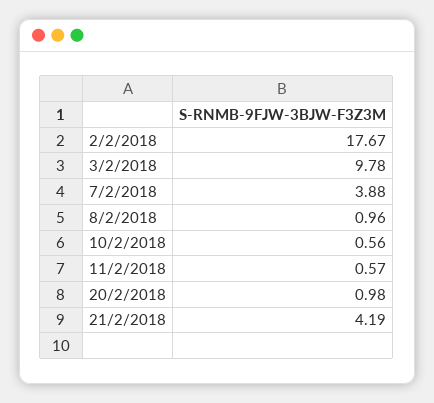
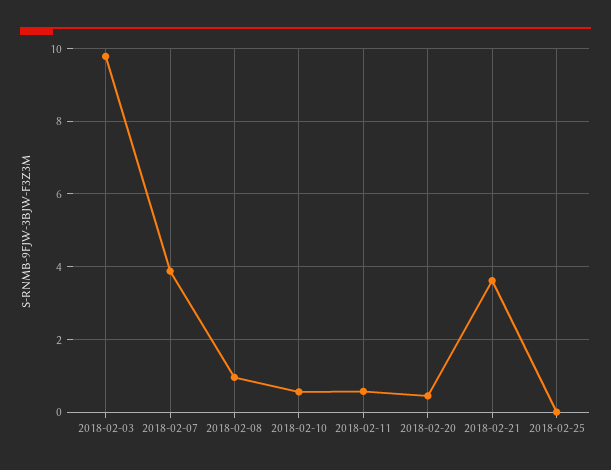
2/2/2018: 17.67 -> none
20/2/2018: 0.98 -> 0.4
21/2/2018: 4.19 -> 3.6
2018-02-25: none -> 0

